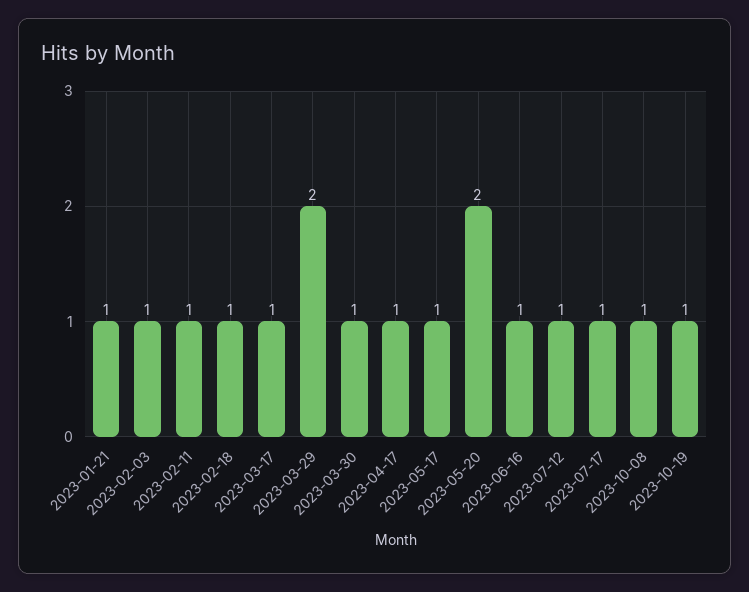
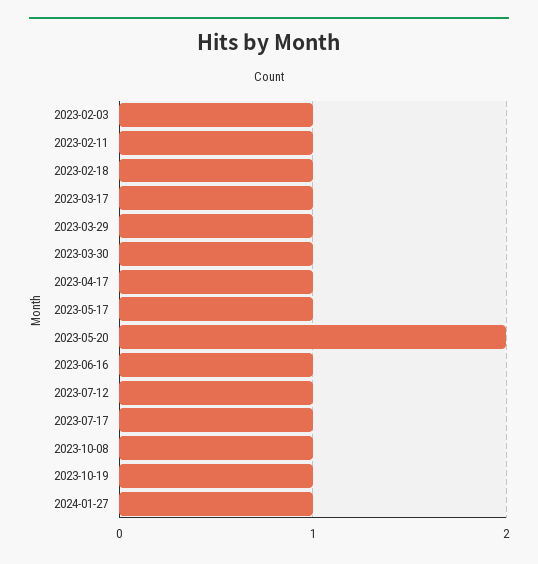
2023-01-21: 1 -> none
2023-03-29: 2 -> 1
2024-01-27: none -> 1

